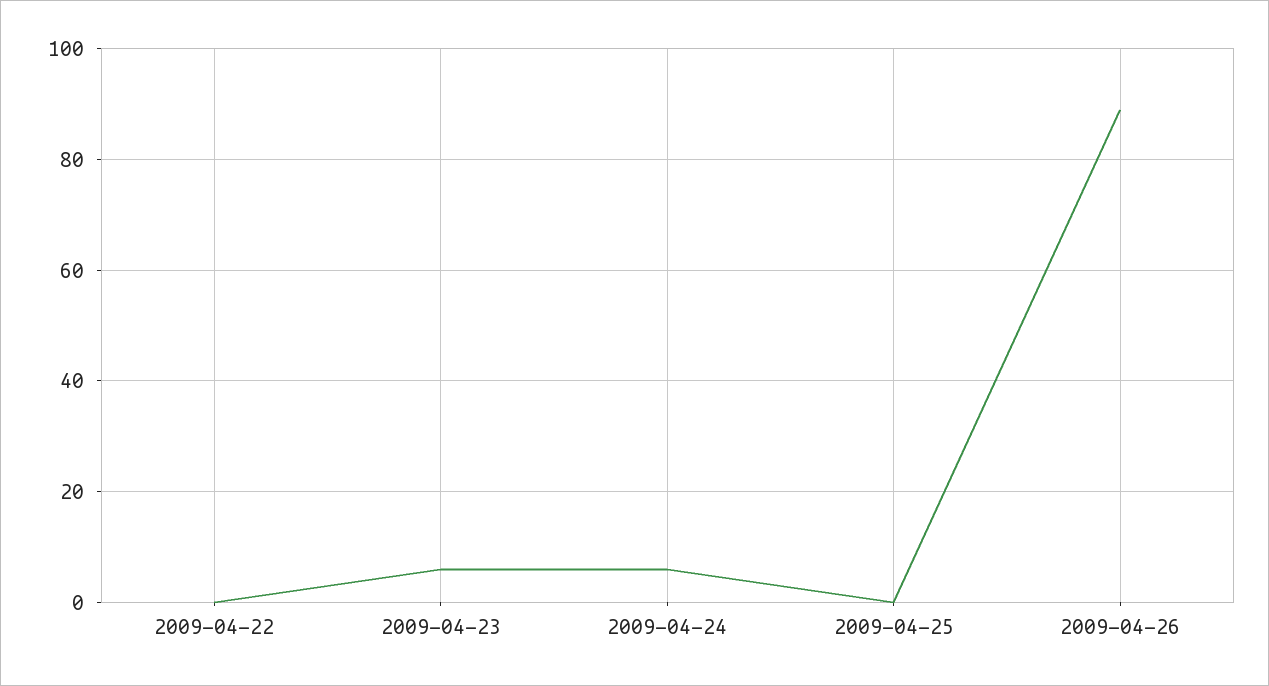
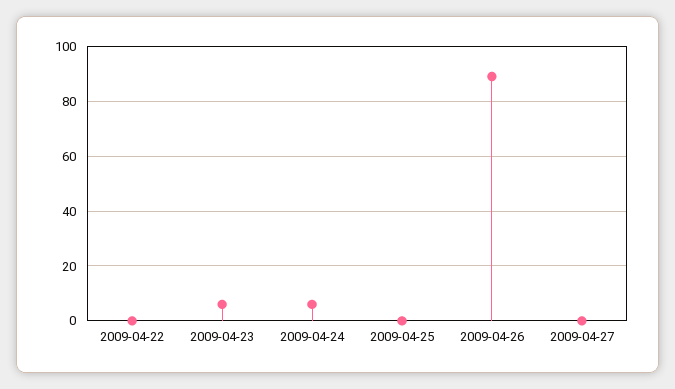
2009-04-27: none -> 0

